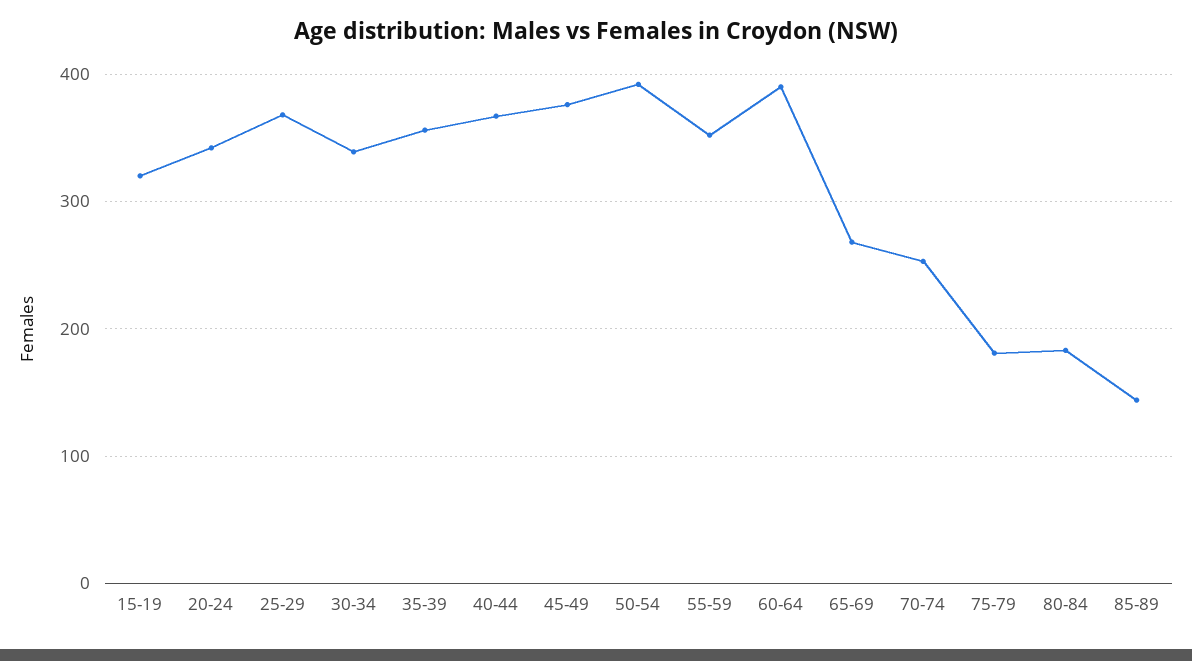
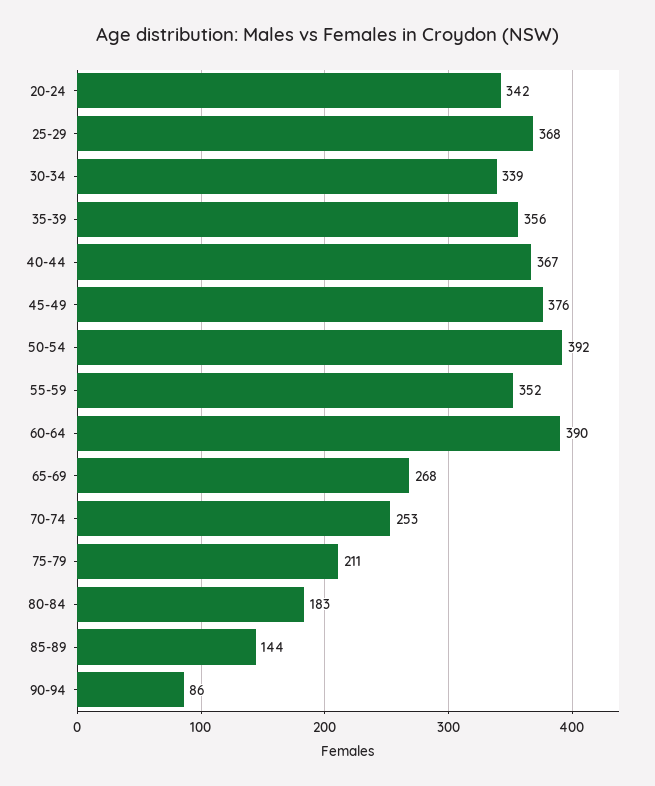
15-19: 320 -> none
75-79: 180 -> 211
90-94: none -> 86

